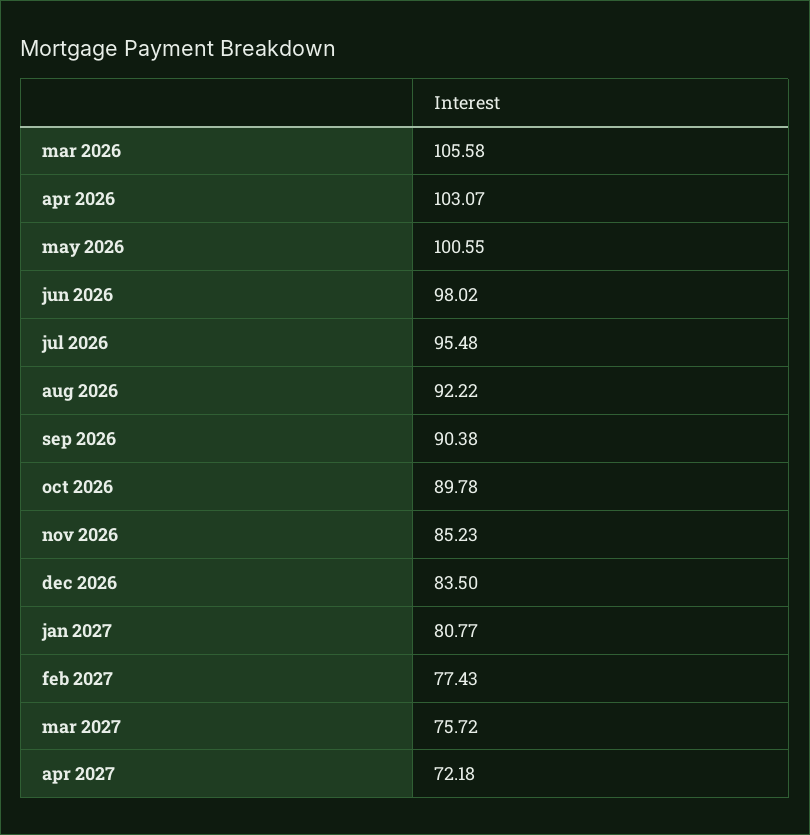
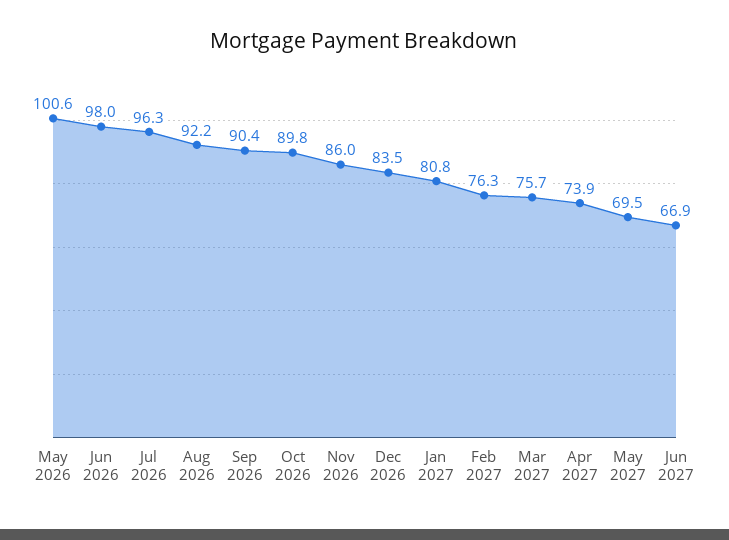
mar 2026: 105.58 -> none
apr 2026: 103.07 -> none
jul 2026: 95.48 -> 96.3
nov 2026: 85.23 -> 86
feb 2027: 77.43 -> 76.3
apr 2027: 72.18 -> 73.9
May 2027: none -> 69.5
Jun 2027: none -> 66.9

